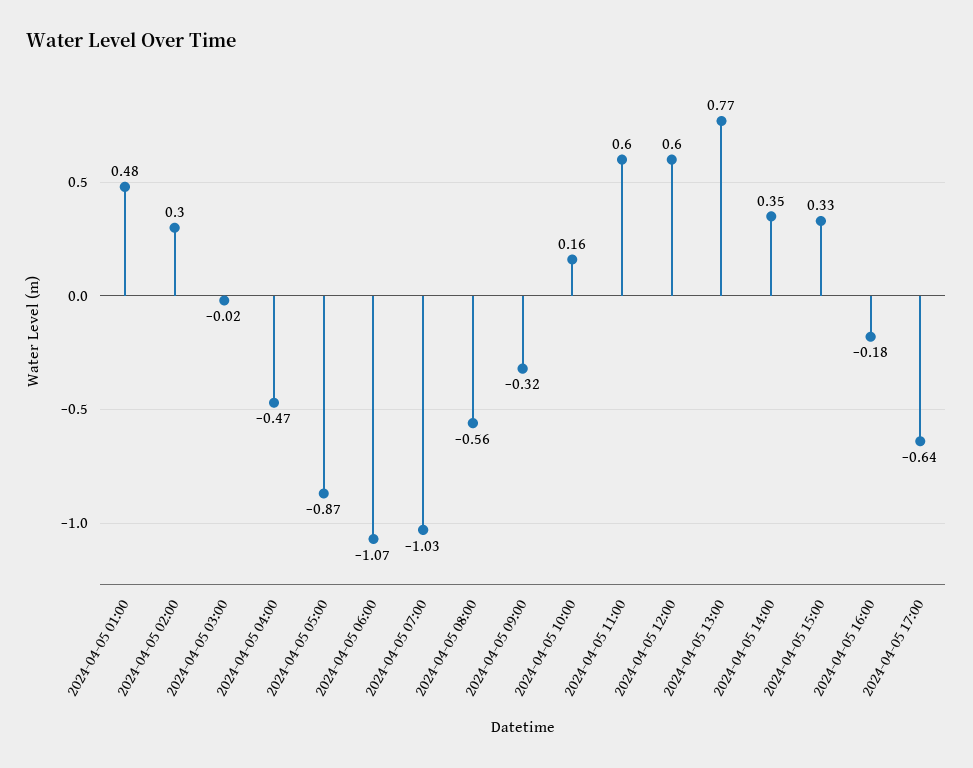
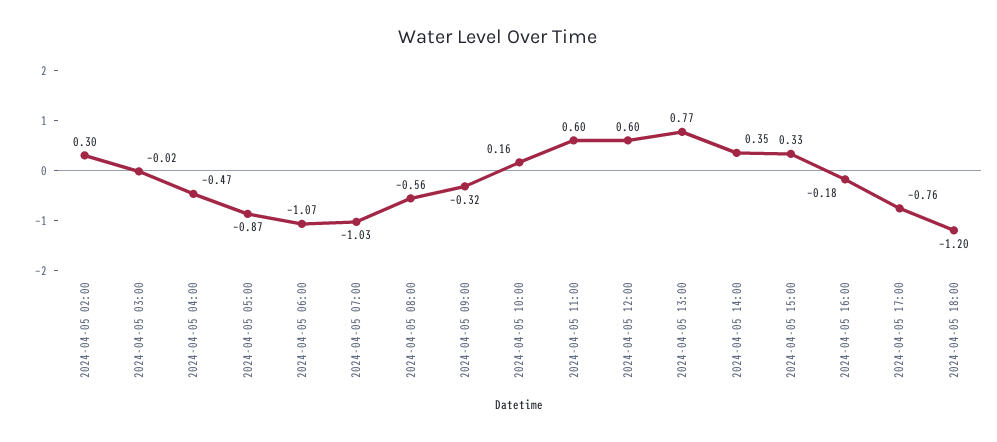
2024-04-05 01:00: 0.48 -> none
2024-04-05 17:00: -0.64 -> -0.76
2024-04-05 18:00: none -> -1.2

